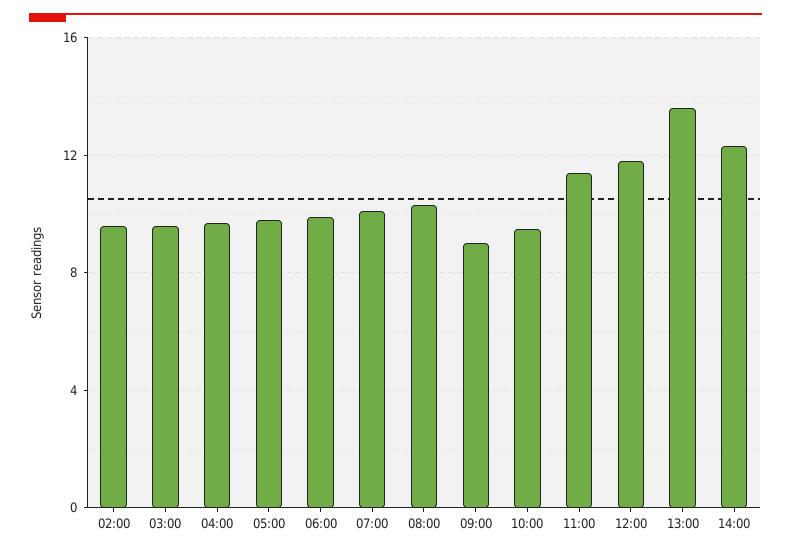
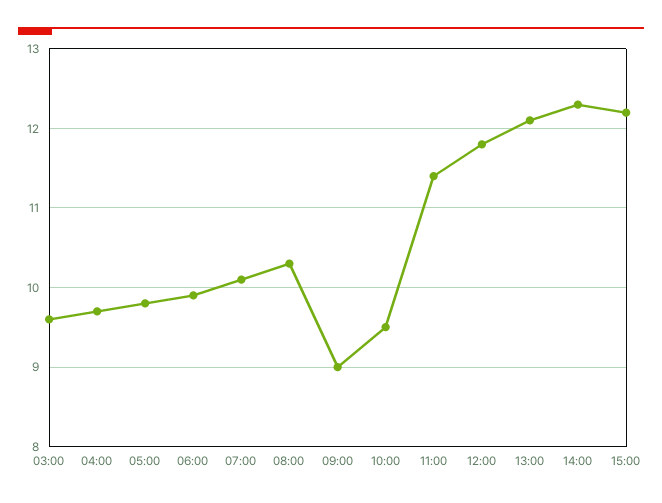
02:00: 9.5 -> none
13:00: 13.5 -> 12.1
15:00: none -> 12.2

